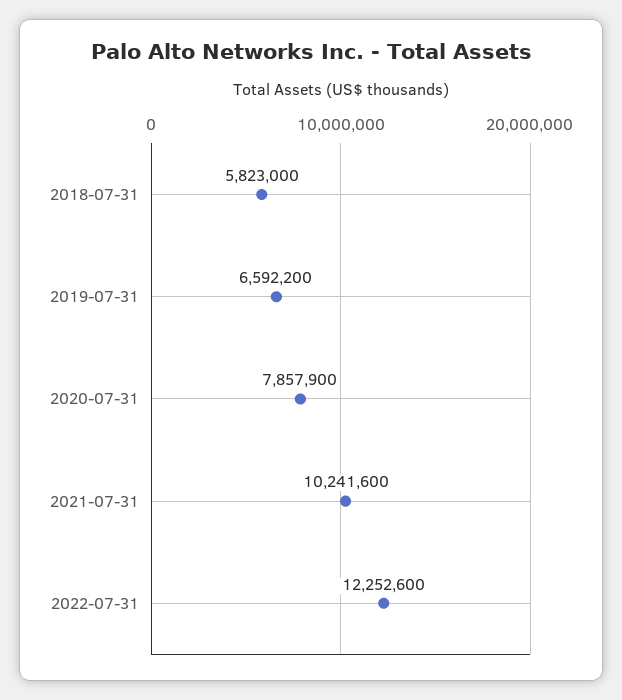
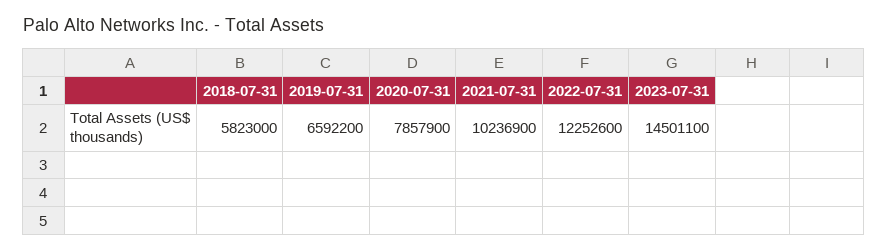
2021-07-31: 10241600 -> 10236900
2023-07-31: none -> 14501100

